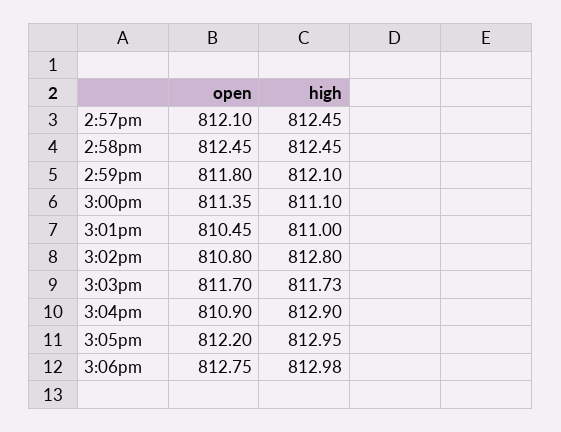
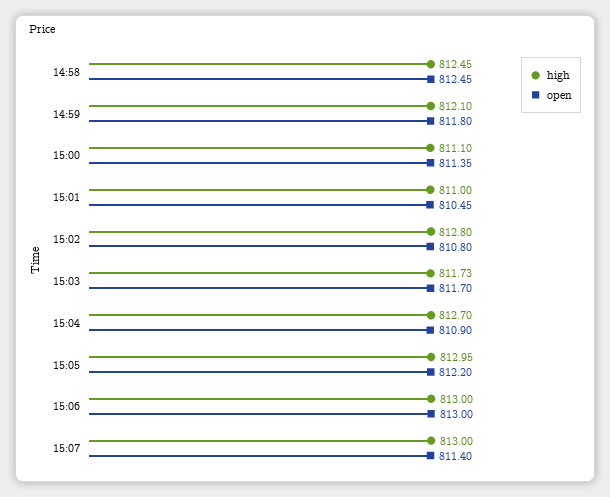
open, 2:57pm: 812.1 -> none
high, 2:57pm: 812.45 -> none
high, 3:04pm: 812.9 -> 812.7
open, 3:06pm: 812.75 -> 813
high, 3:06pm: 812.98 -> 813
high, 15:07: none -> 813
open, 15:07: none -> 811.4

